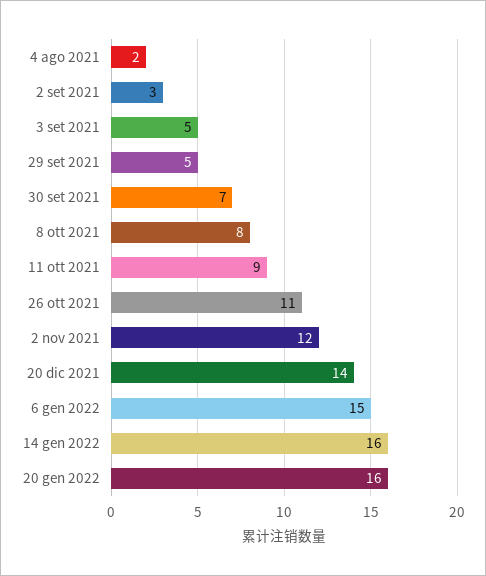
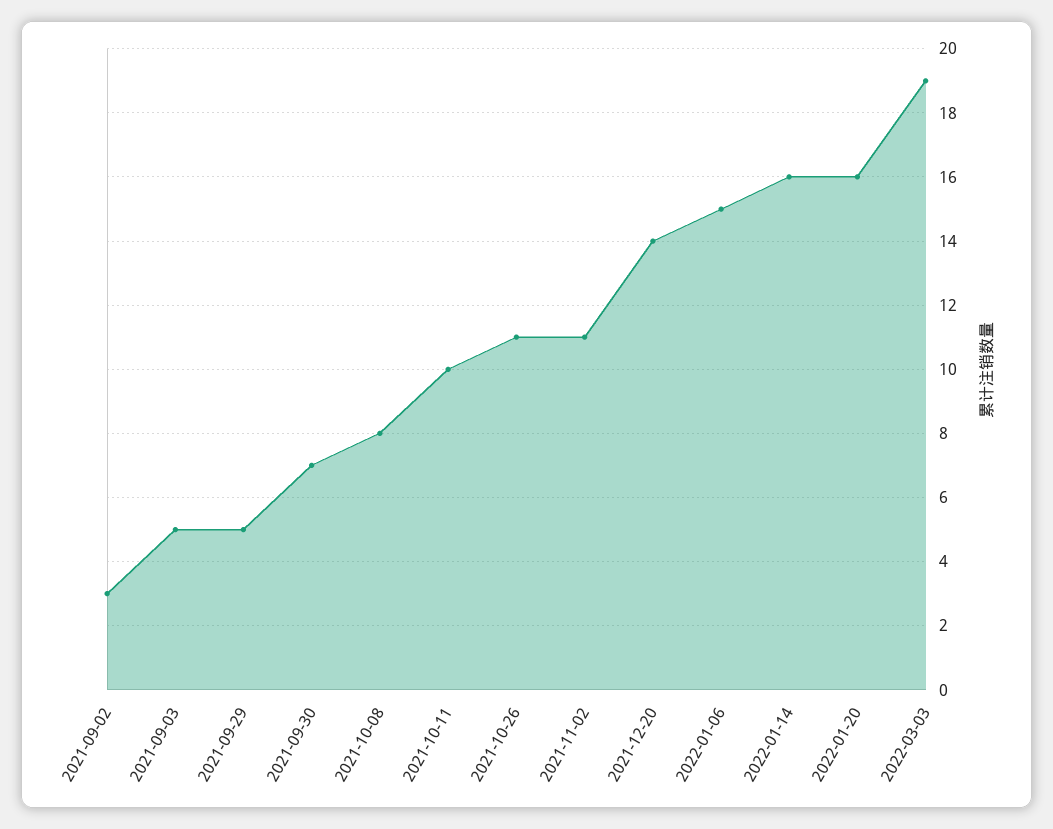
4 ago 2021: 2 -> none
11 ott 2021: 9 -> 10
2 nov 2021: 12 -> 11
2022-03-03: none -> 19

